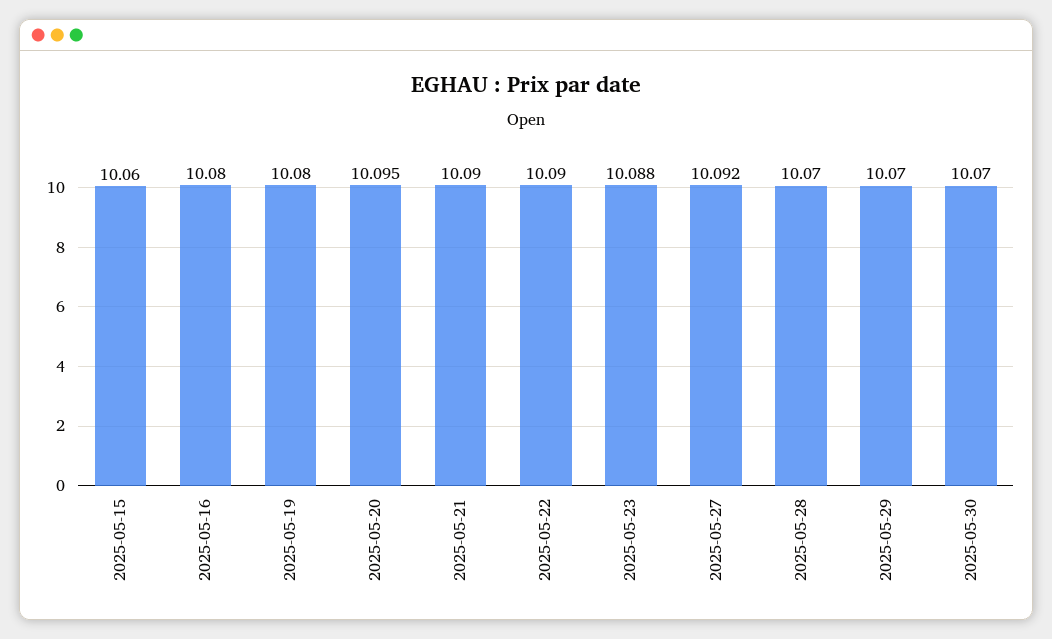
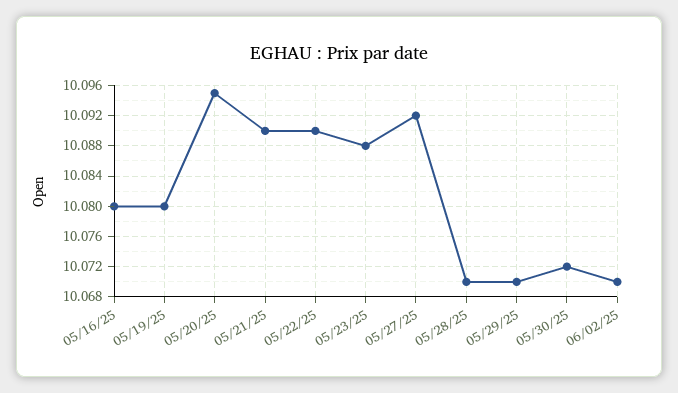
2025-05-15: 10.06 -> none
2025-05-30: 10.07 -> 10.072
06/02/25: none -> 10.07

